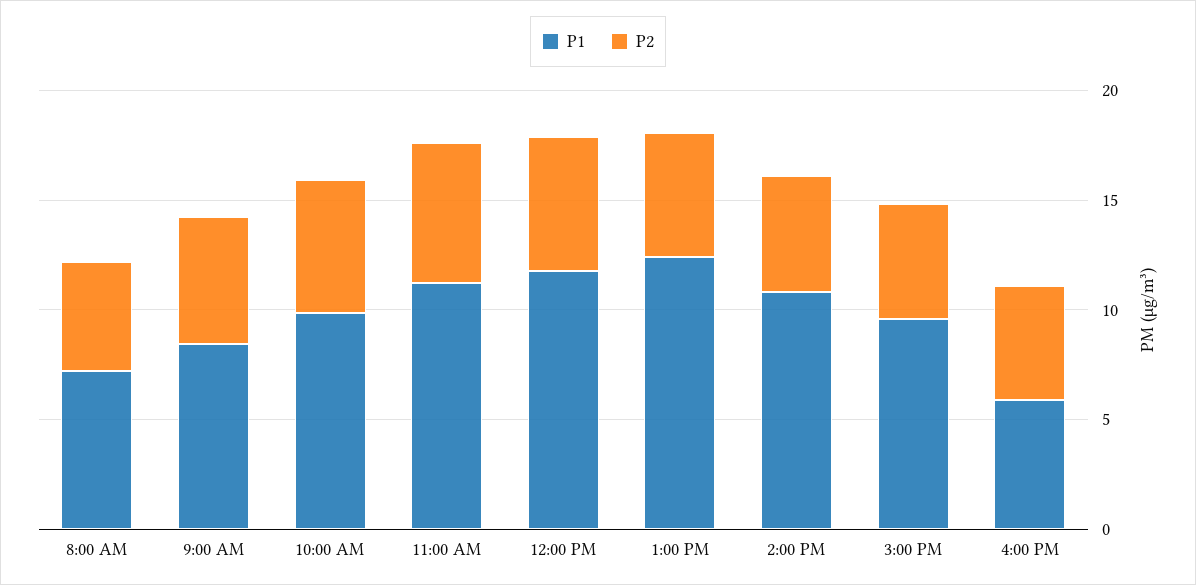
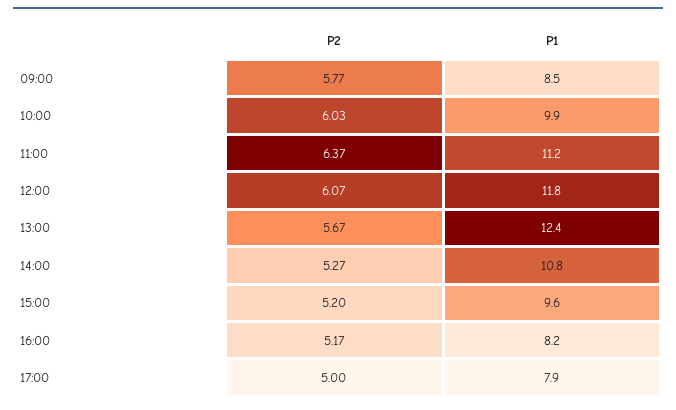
P1, 8:00 AM: 7 -> none
P2, 8:00 AM: 5 -> none
P1, 4:00 PM: 6 -> 8.2
P2, 17:00: none -> 5
P1, 17:00: none -> 7.9

